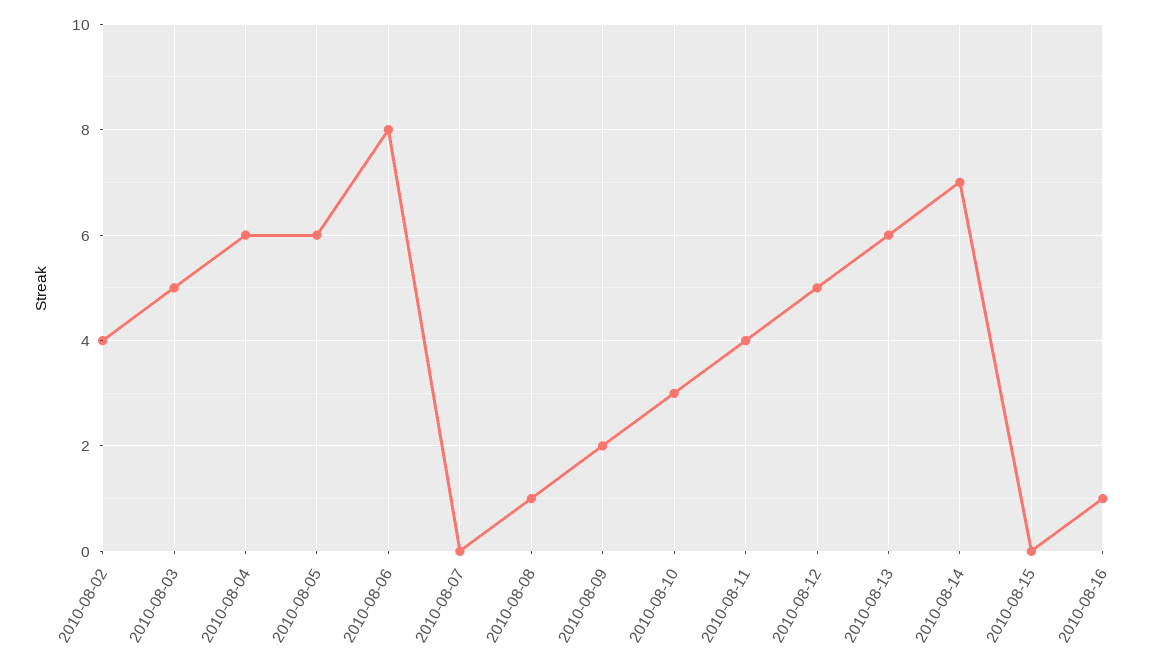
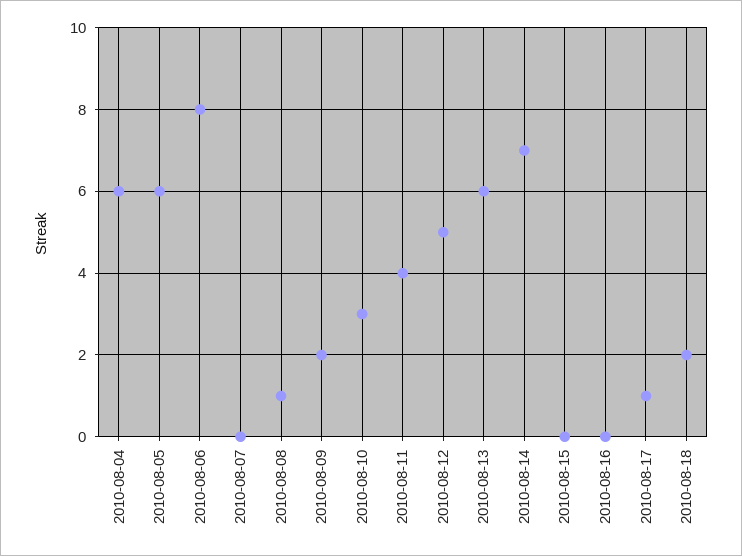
2010-08-02: 4 -> none
2010-08-03: 5 -> none
2010-08-16: 1 -> 0
2010-08-17: none -> 1
2010-08-18: none -> 2

